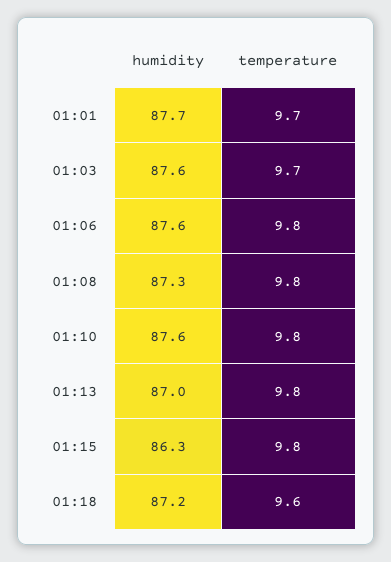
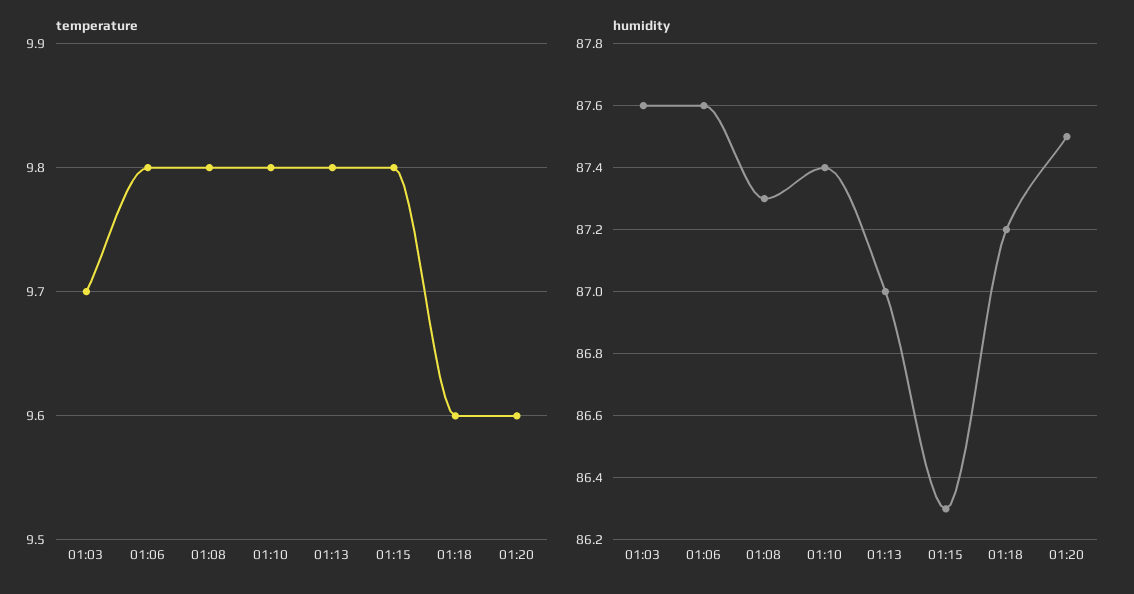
humidity, 01:01: 87.7 -> none
temperature, 01:01: 9.7 -> none
humidity, 01:10: 87.6 -> 87.4
temperature, 01:20: none -> 9.6
humidity, 01:20: none -> 87.5

